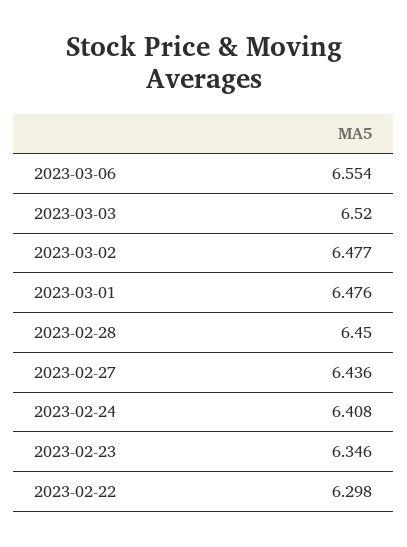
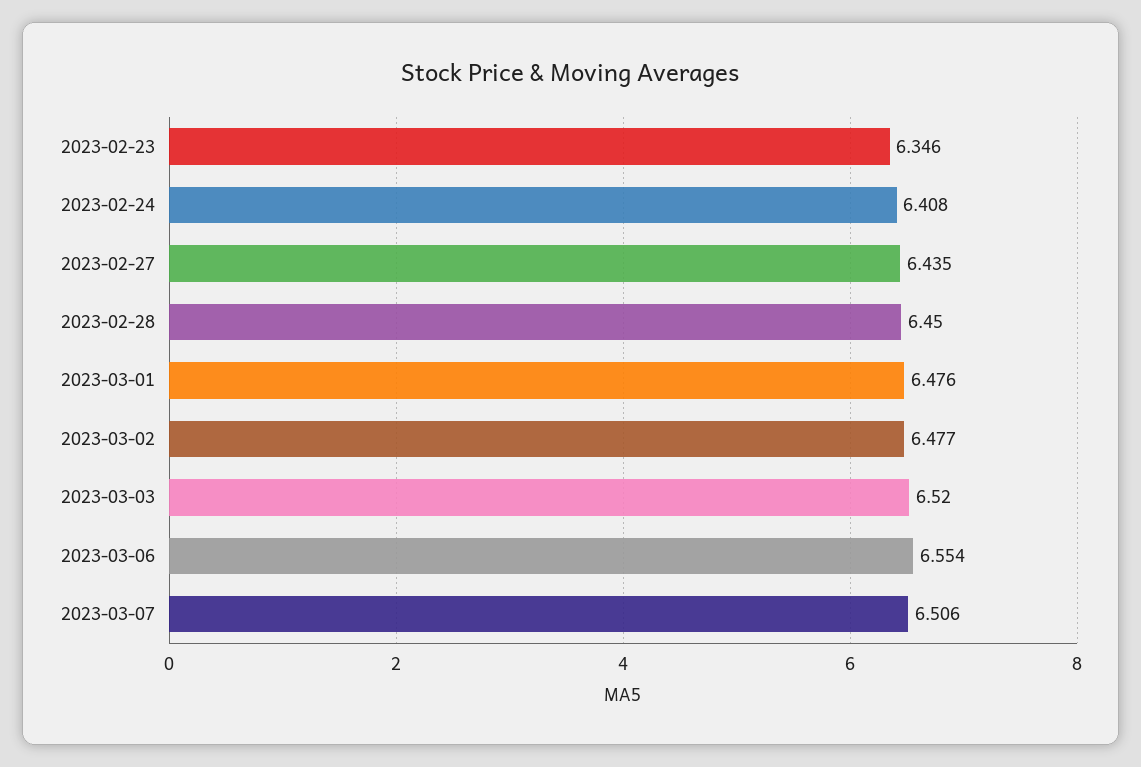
2023-02-27: 6.436 -> 6.435
2023-02-22: 6.298 -> none
2023-03-07: none -> 6.506

